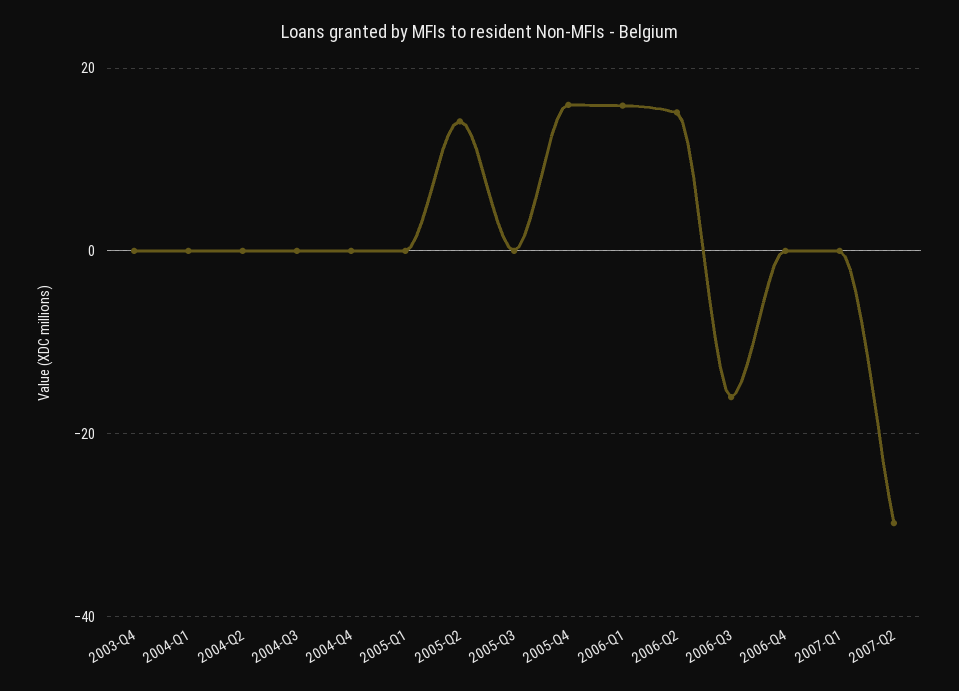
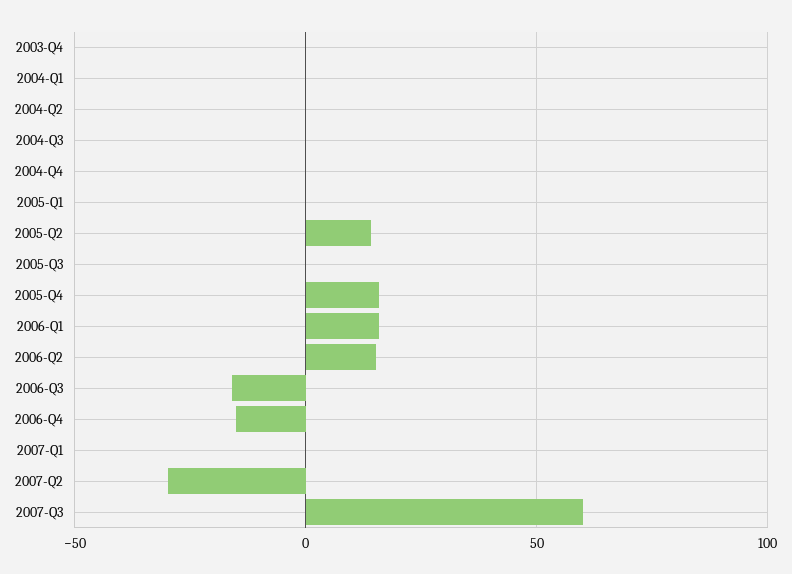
2006-Q4: 0 -> -15
2007-Q3: none -> 60

